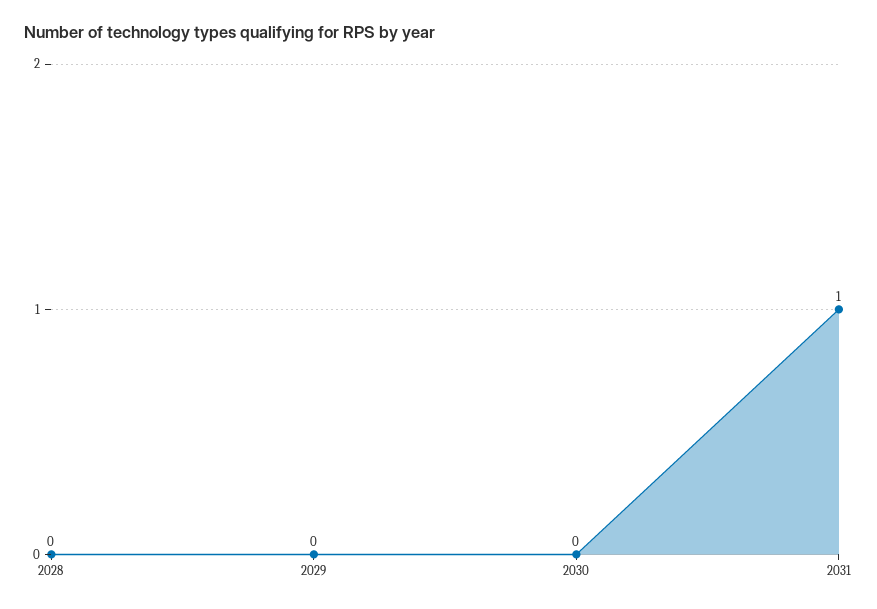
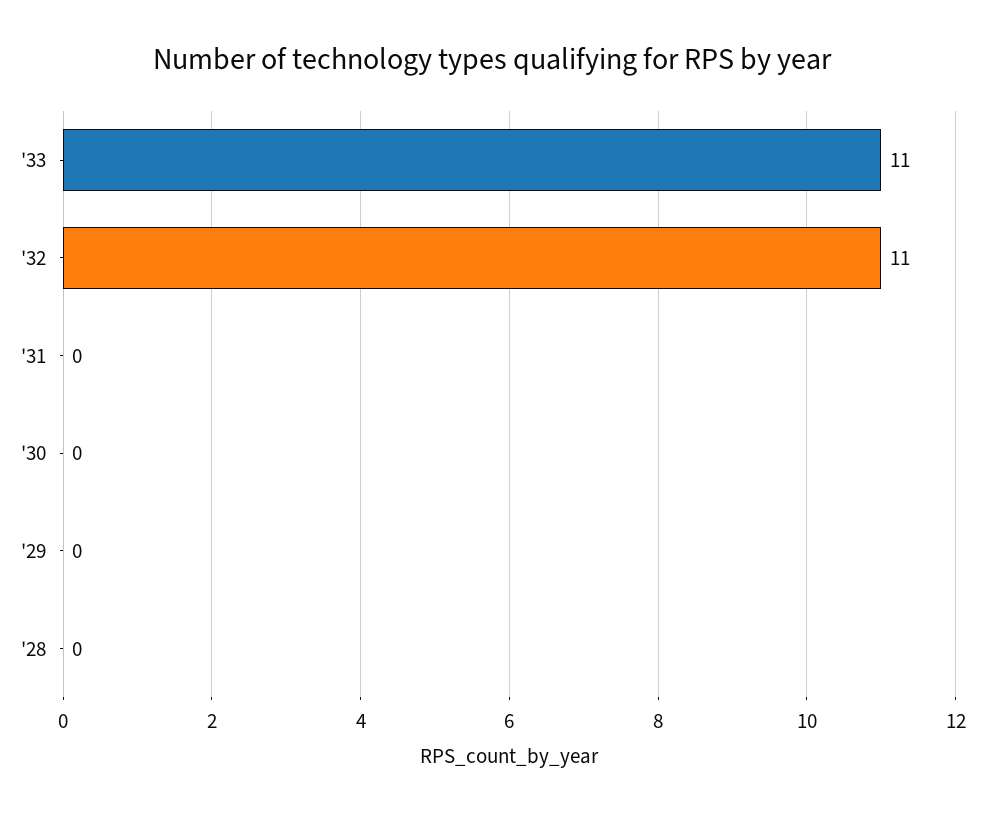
2031: 1 -> 0
'33: none -> 11
'32: none -> 11

